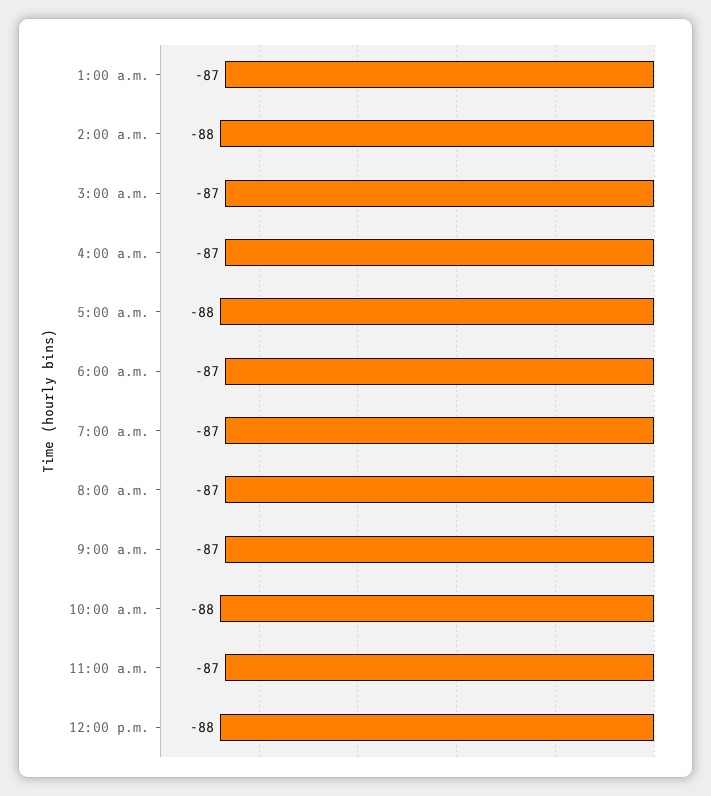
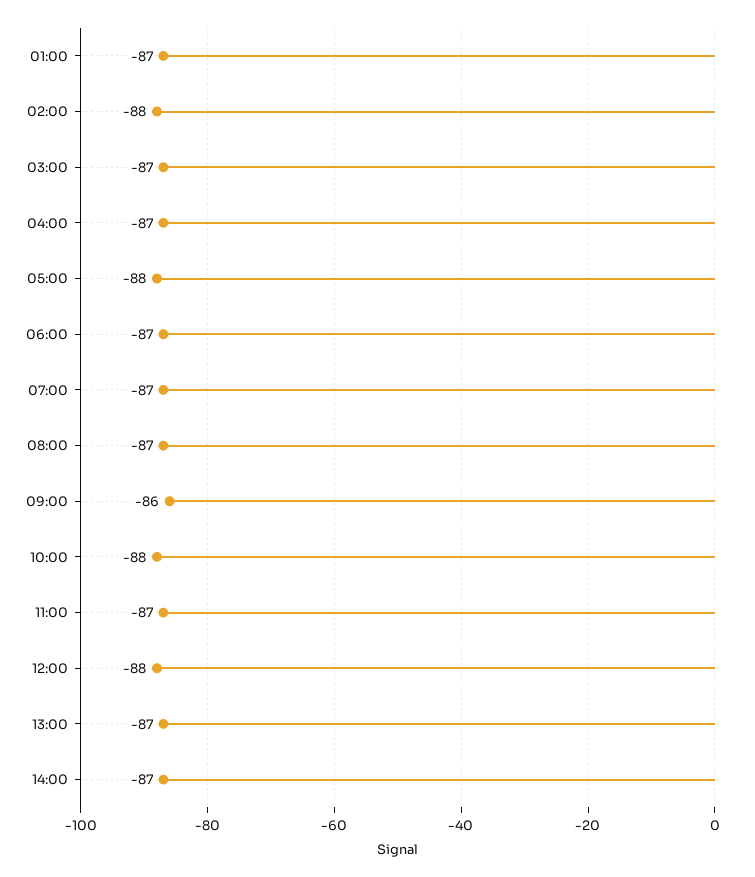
9:00 a.m.: -87 -> -86
13:00: none -> -87
14:00: none -> -87

